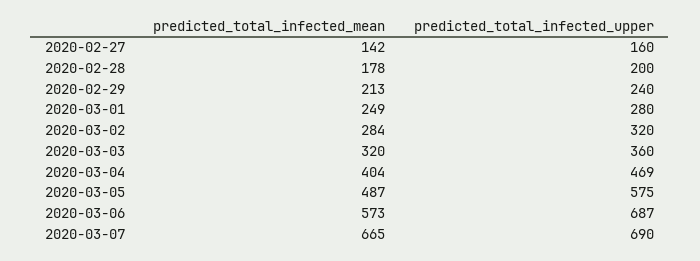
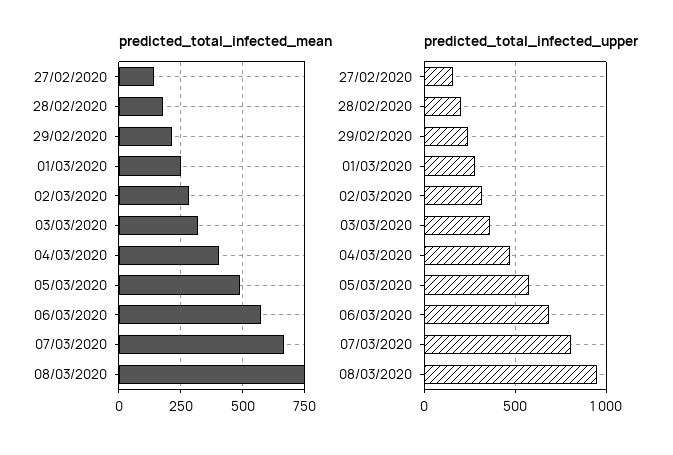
predicted_total_infected_upper, 2020-03-07: 690 -> 800
predicted_total_infected_mean, 08/03/2020: none -> 750
predicted_total_infected_upper, 08/03/2020: none -> 950

